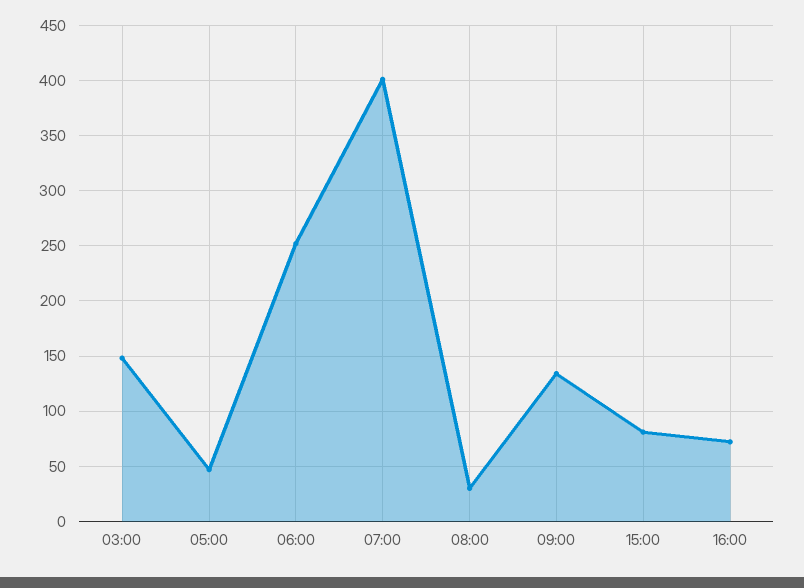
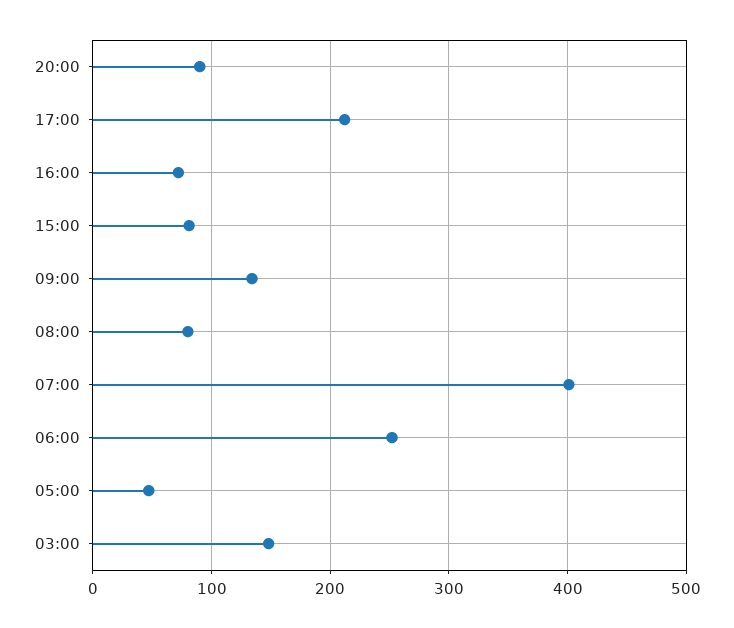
08:00: 30 -> 80
20:00: none -> 90
17:00: none -> 210

